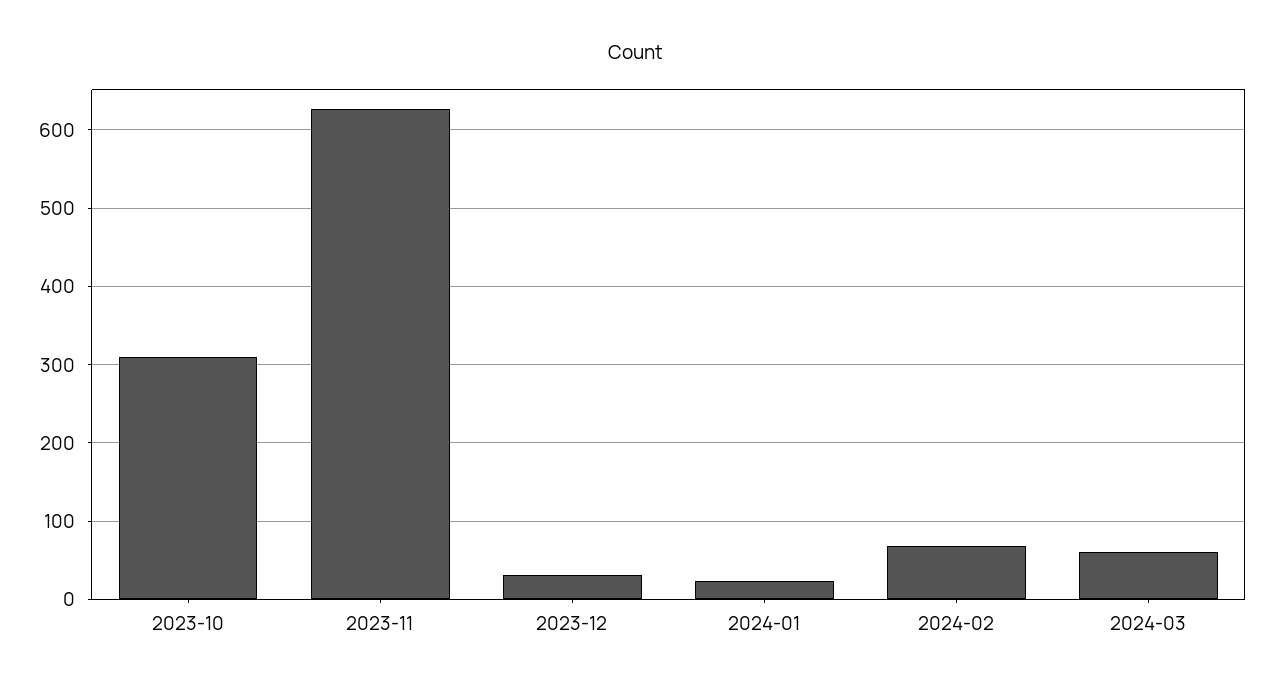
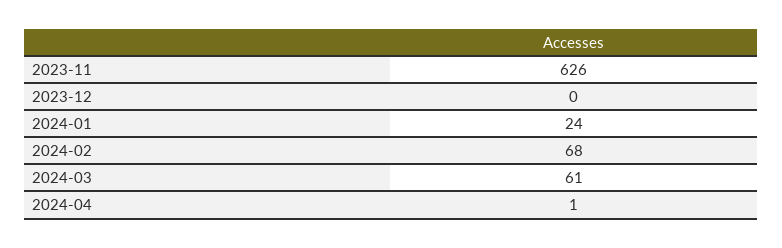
2023-10: 310 -> none
2023-12: 30 -> 0
2024-04: none -> 1

